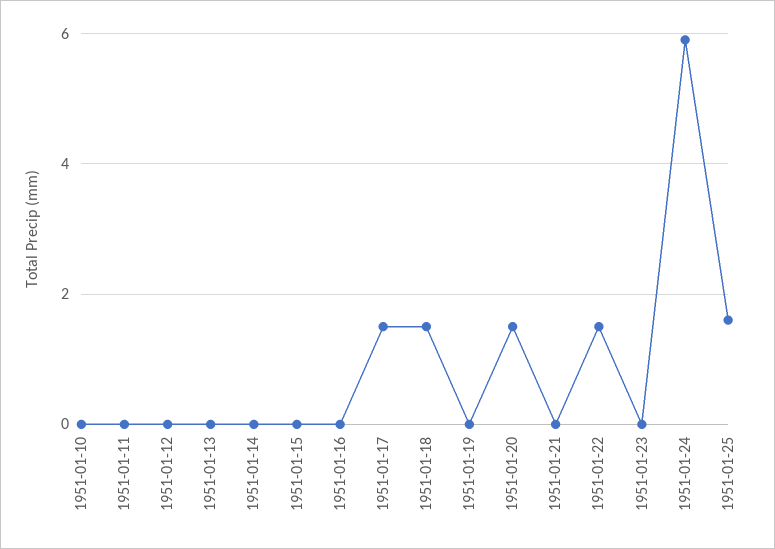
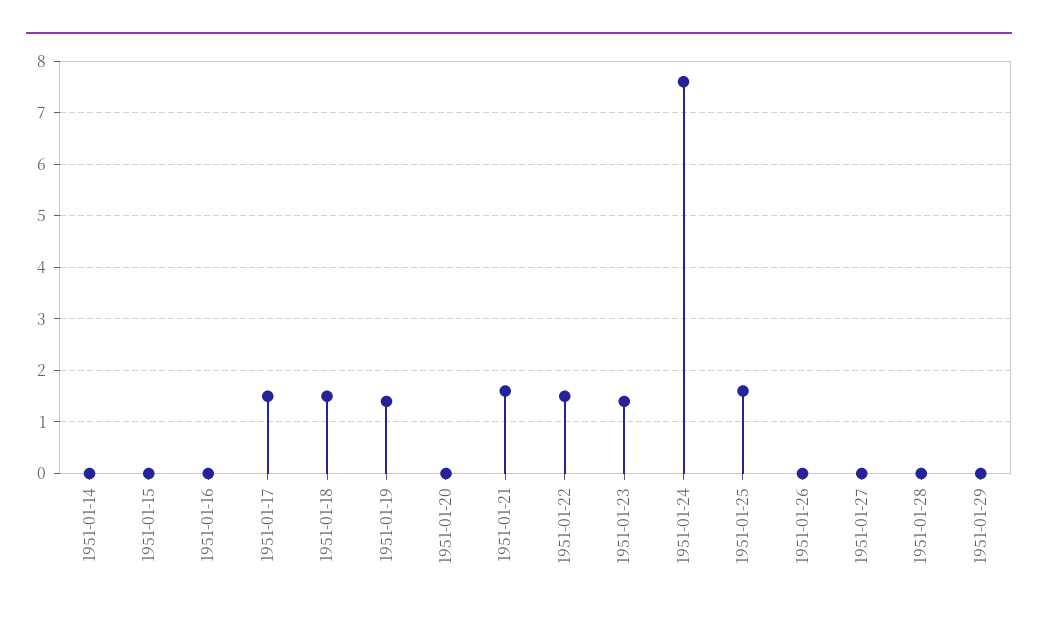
1951-01-10: 0 -> none
1951-01-11: 0 -> none
1951-01-12: 0 -> none
1951-01-13: 0 -> none
1951-01-19: 0 -> 1.5
1951-01-20: 1.5 -> 0
1951-01-21: 0 -> 1.5
1951-01-23: 0 -> 1.5
1951-01-24: 6 -> 7.5
1951-01-26: none -> 0
1951-01-27: none -> 0
1951-01-28: none -> 0
1951-01-29: none -> 0

